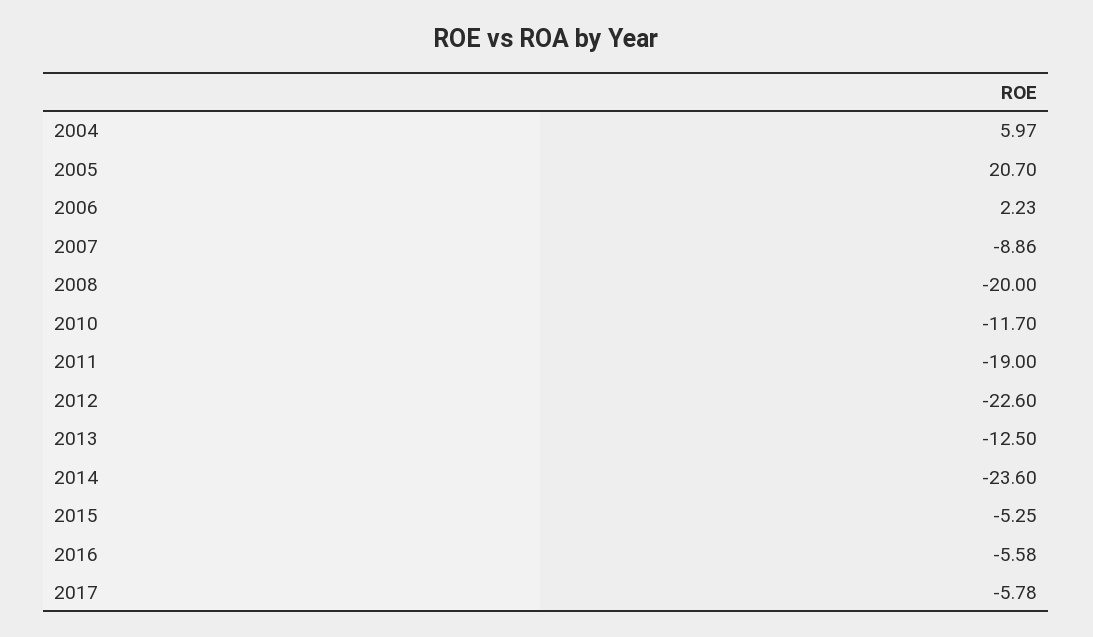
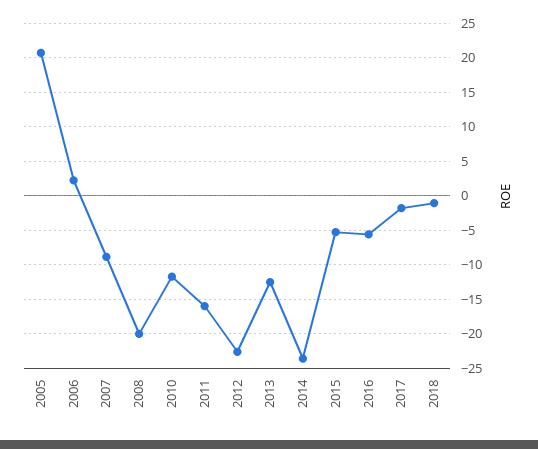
2004: 5.97 -> none
2011: -19 -> -16
2017: -5.78 -> -2
2018: none -> -1

